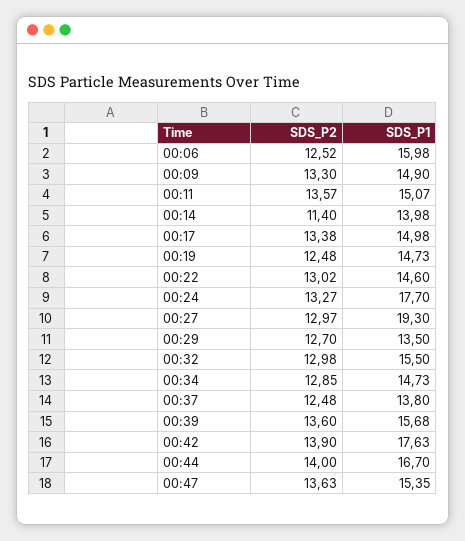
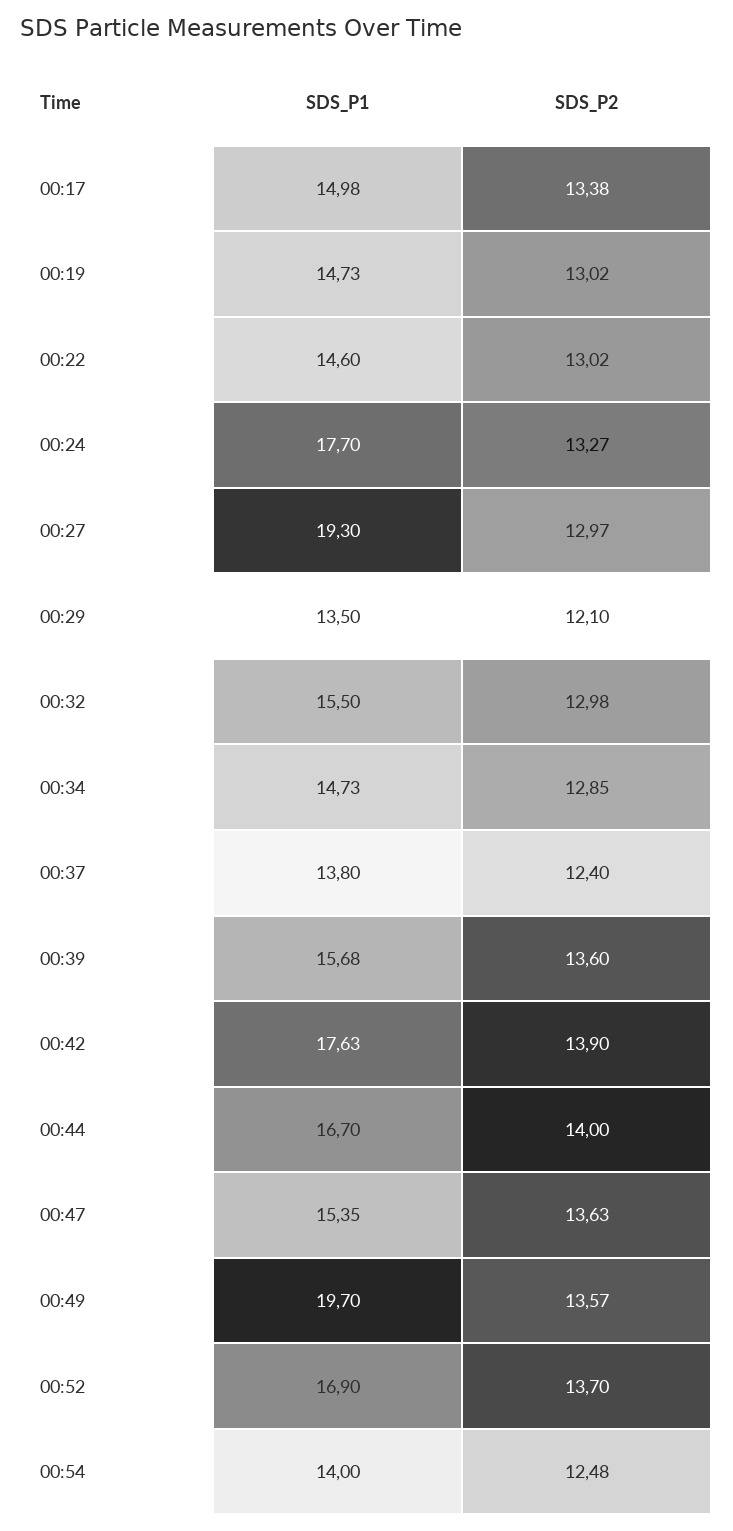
SDS_P2, 00:06: 12.52 -> none
SDS_P1, 00:06: 15.98 -> none
SDS_P2, 00:09: 13.3 -> none
SDS_P1, 00:09: 14.9 -> none
SDS_P2, 00:11: 13.57 -> none
SDS_P1, 00:11: 15.07 -> none
SDS_P2, 00:14: 11.4 -> none
SDS_P1, 00:14: 13.98 -> none
SDS_P2, 00:19: 12.48 -> 13.02
SDS_P2, 00:29: 12.7 -> 12.1
SDS_P2, 00:37: 12.48 -> 12.4
SDS_P1, 00:49: none -> 19.7
SDS_P2, 00:49: none -> 13.57
SDS_P1, 00:52: none -> 16.9
SDS_P2, 00:52: none -> 13.7
SDS_P1, 00:54: none -> 14
SDS_P2, 00:54: none -> 12.48

